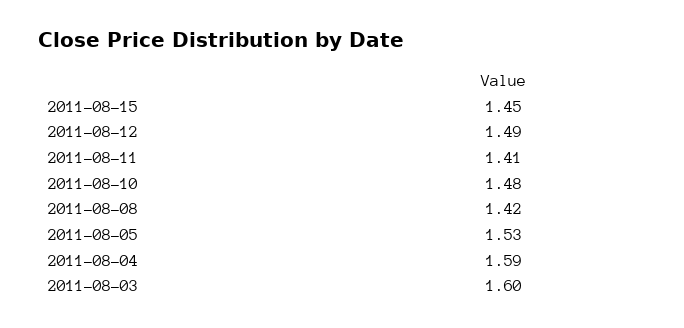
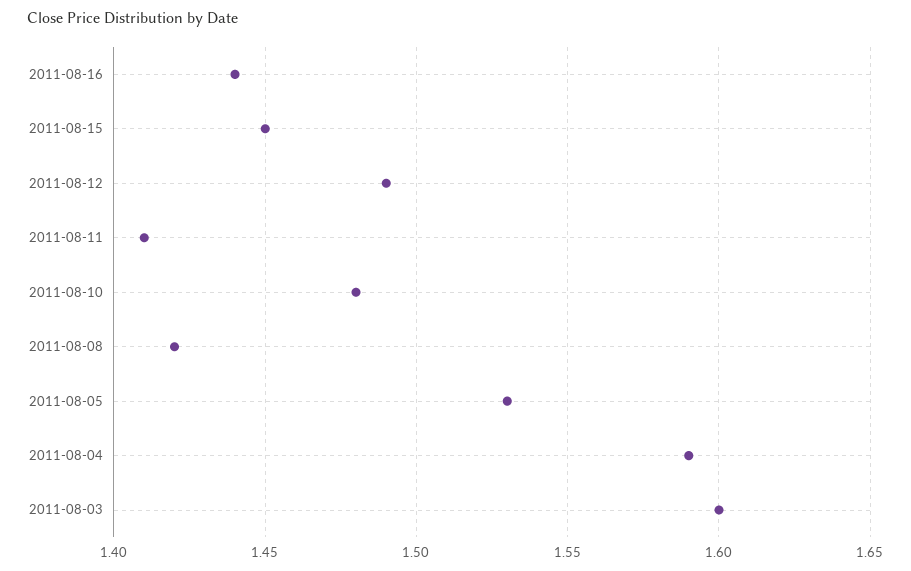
2011-08-16: none -> 1.44

